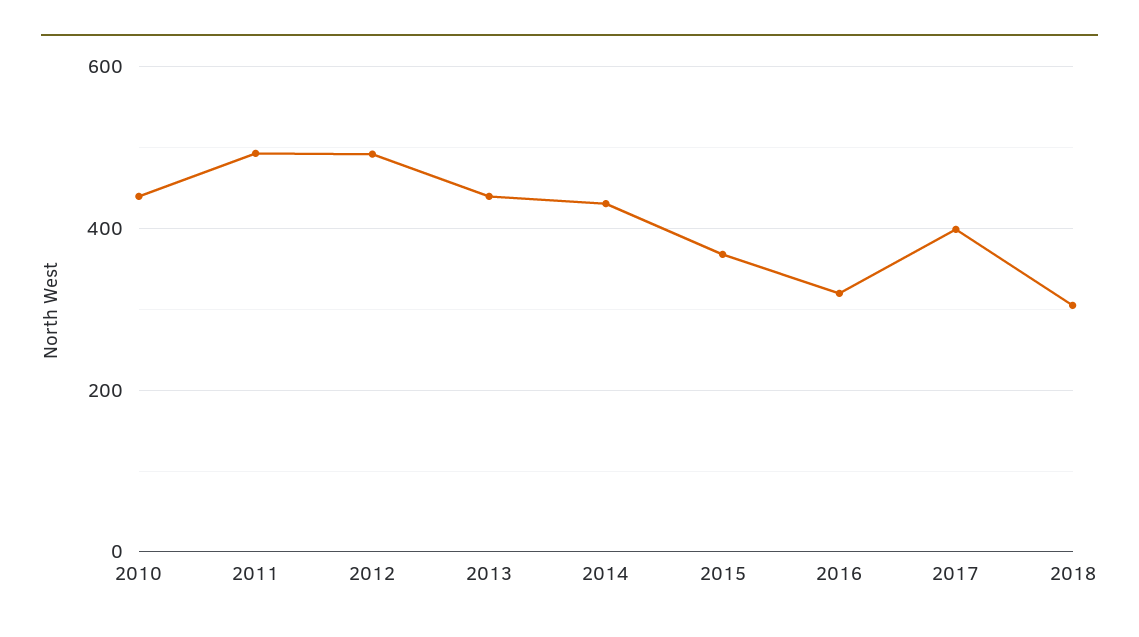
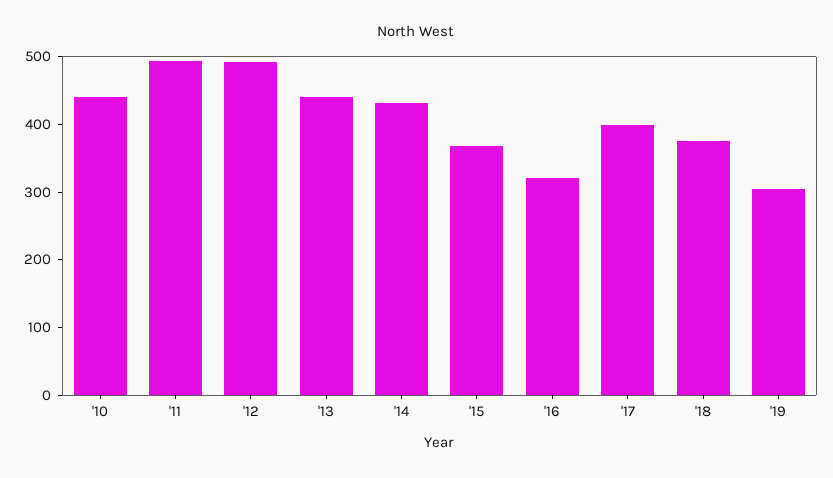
2018: 300 -> 380
'19: none -> 300

